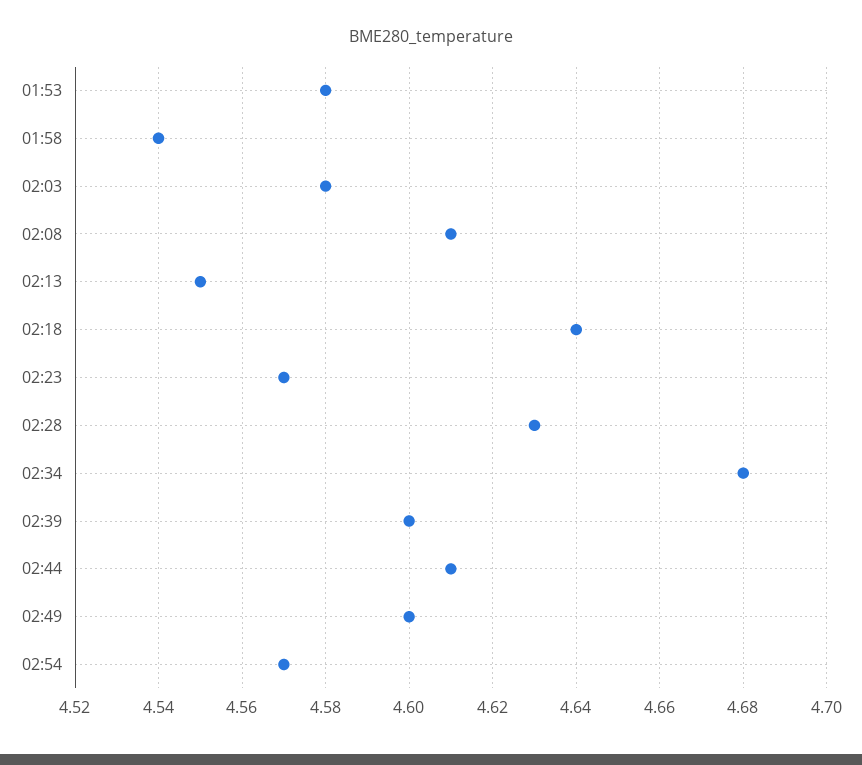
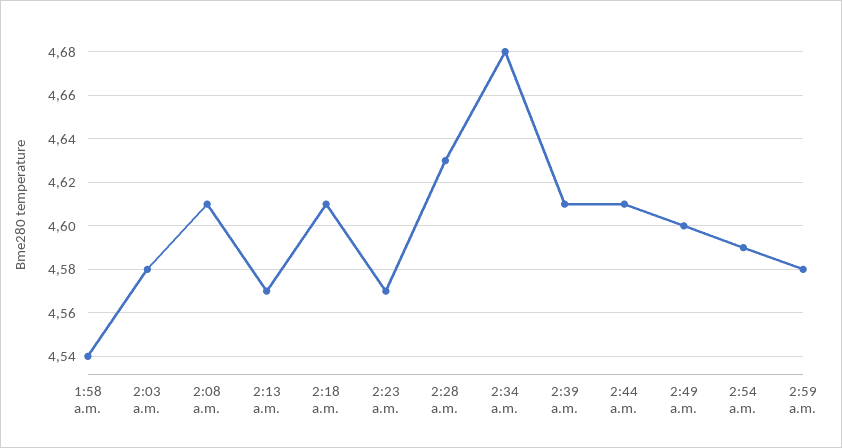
01:53: 4.58 -> none
02:13: 4.55 -> 4.57
02:18: 4.64 -> 4.61
02:39: 4.6 -> 4.61
02:54: 4.57 -> 4.59
2:59 a.m.: none -> 4.58

